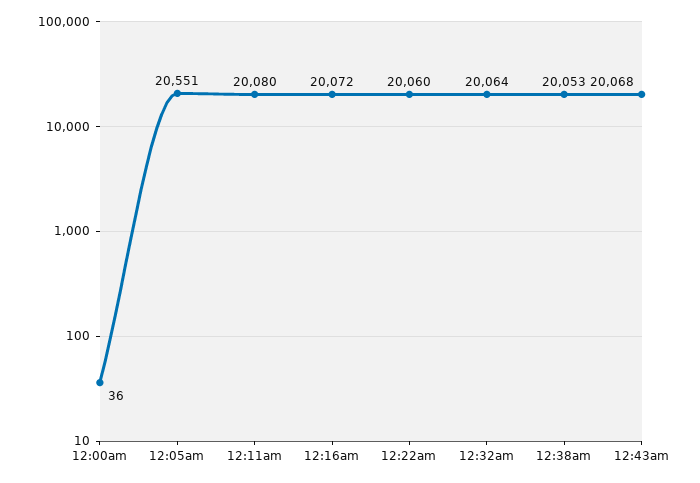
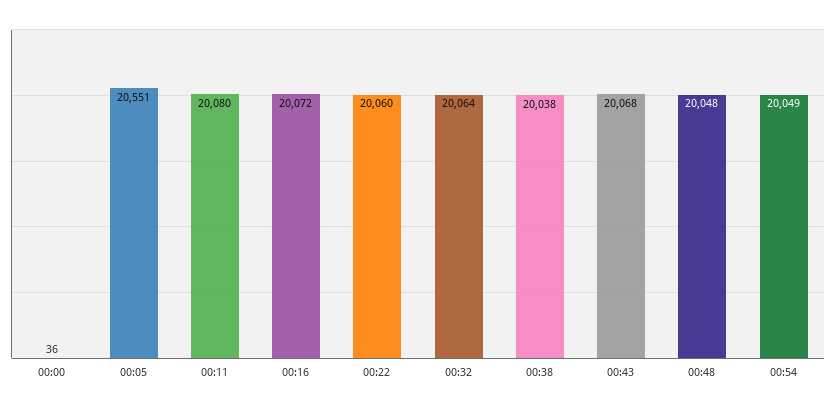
12:38am: 20053 -> 20038
00:48: none -> 20048
00:54: none -> 20049

